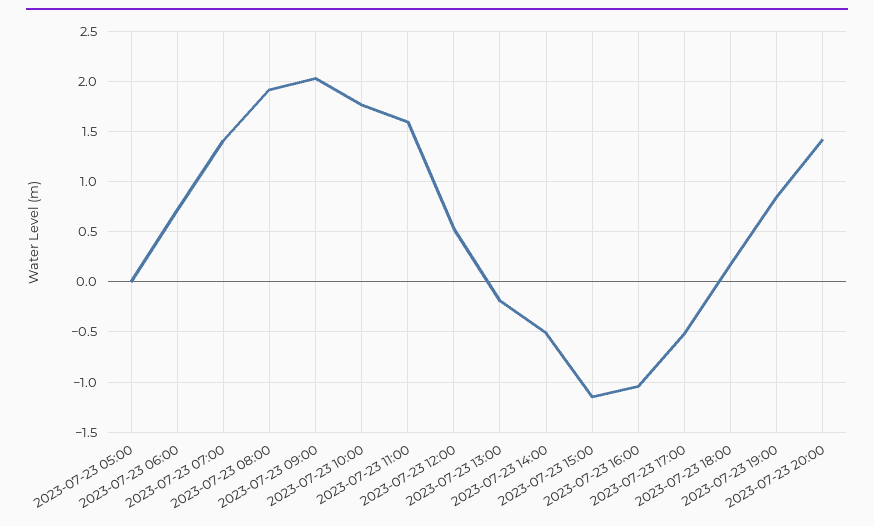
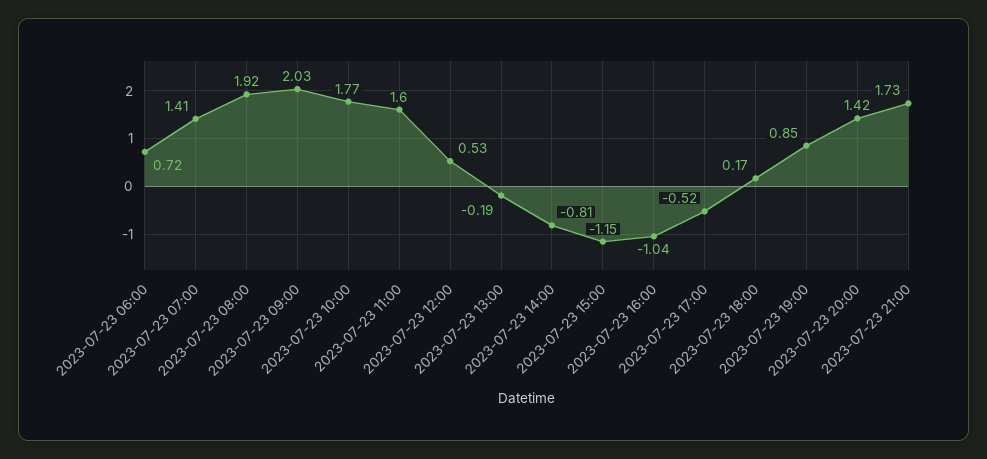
2023-07-23 05:00: 0 -> none
2023-07-23 14:00: -0.5 -> -0.81
2023-07-23 21:00: none -> 1.73

